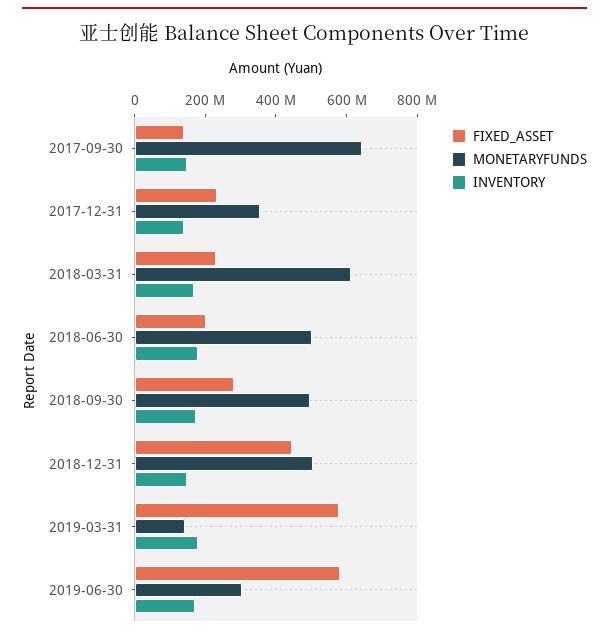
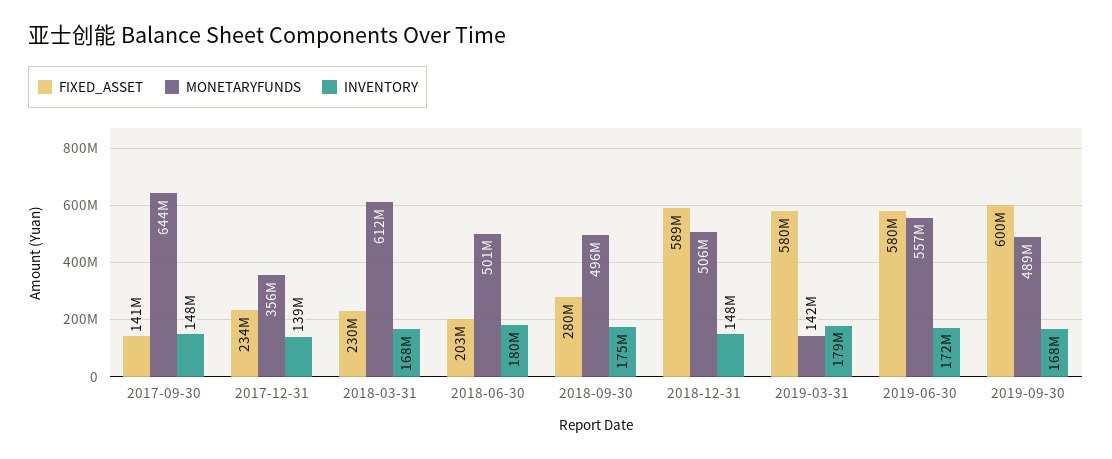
FIXED_ASSET, 2018-12-31: 450000000 -> 589000000
MONETARYFUNDS, 2019-06-30: 300000000 -> 557000000
FIXED_ASSET, 2019-09-30: none -> 600000000
MONETARYFUNDS, 2019-09-30: none -> 489000000
INVENTORY, 2019-09-30: none -> 168000000

